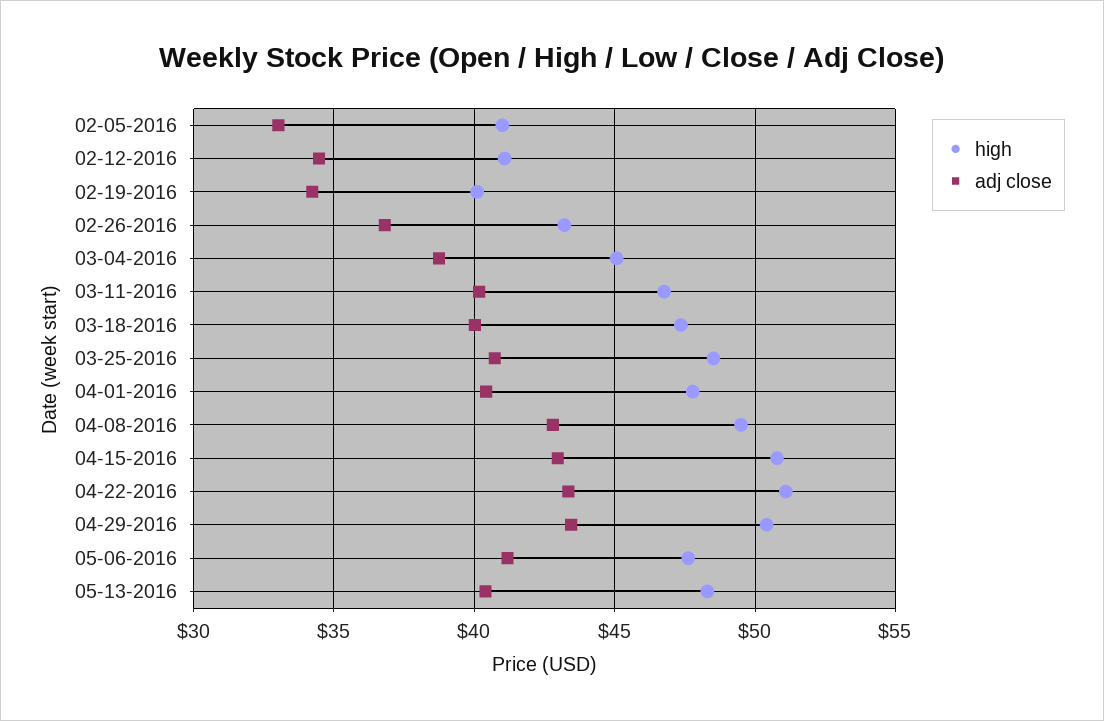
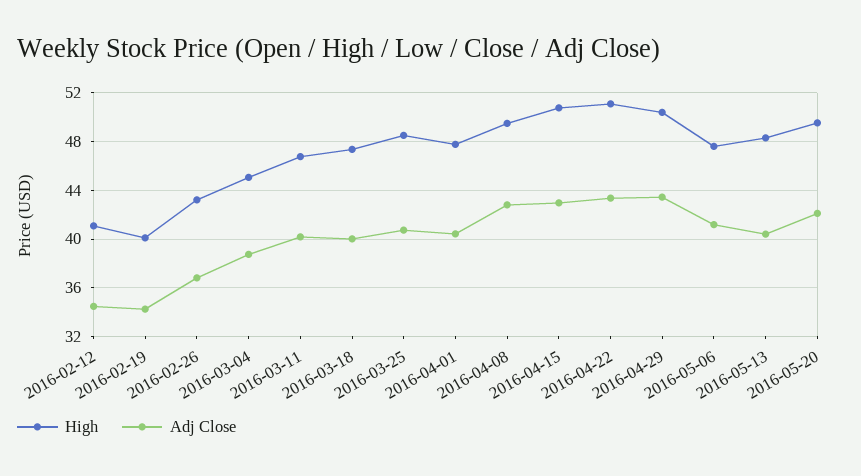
high, 02-05-2016: 41 -> none
adj close, 02-05-2016: 33 -> none
high, 2016-05-20: none -> 49.5
adj close, 2016-05-20: none -> 42

